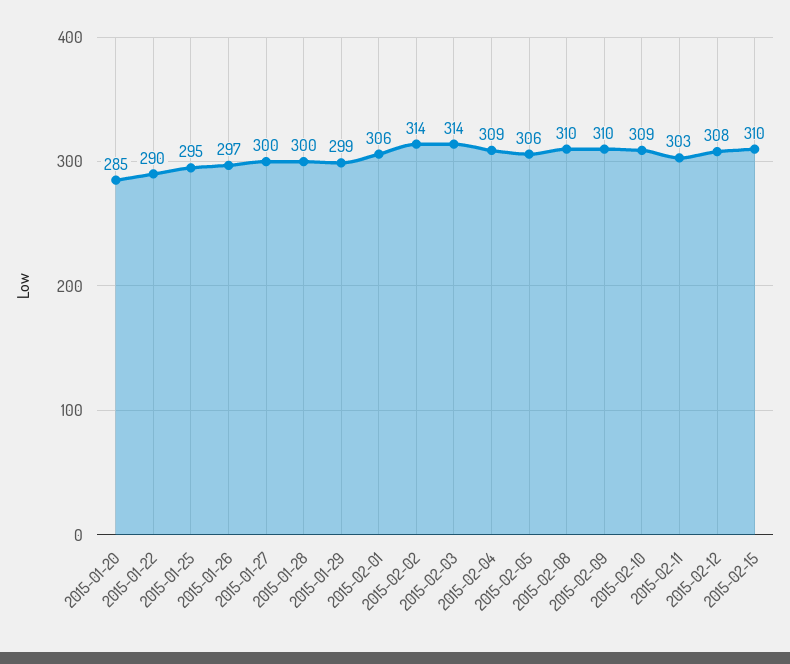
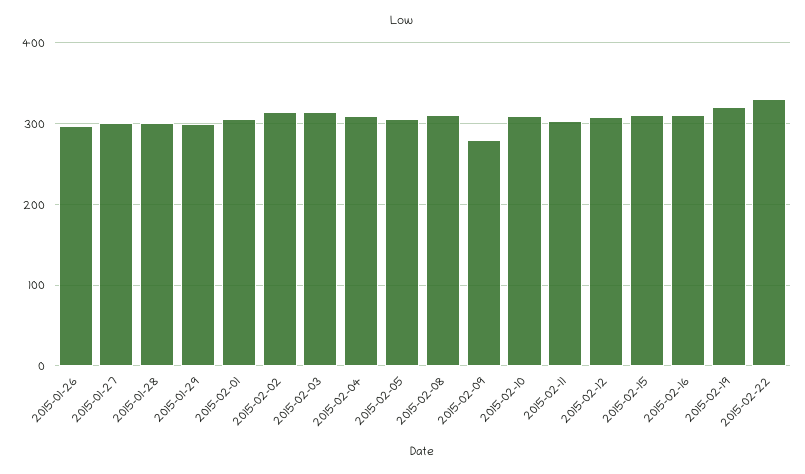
2015-01-20: 285 -> none
2015-01-22: 290 -> none
2015-01-25: 295 -> none
2015-02-09: 310 -> 280
2015-02-16: none -> 310
2015-02-19: none -> 320
2015-02-22: none -> 330

